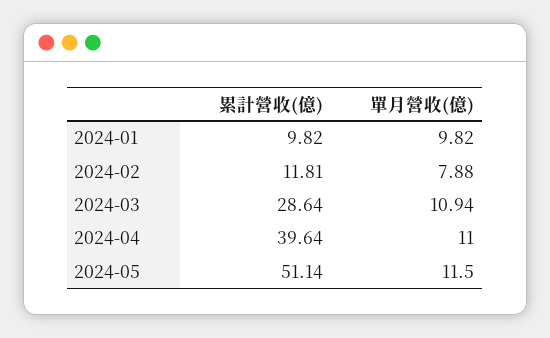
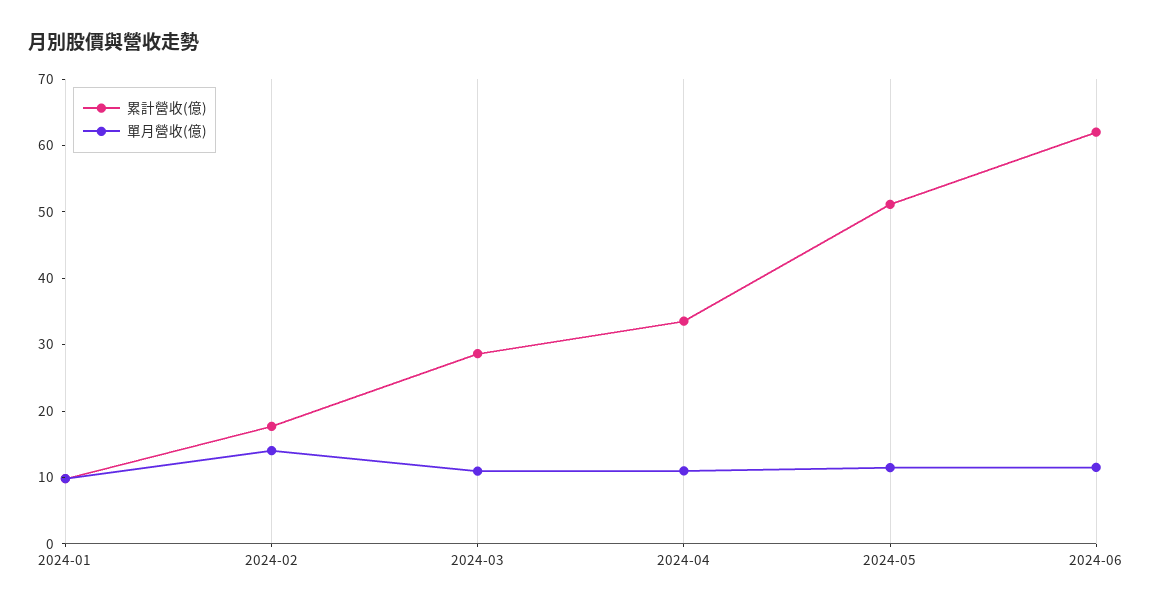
累計營收(億), 2024-02: 11.81 -> 18
單月營收(億), 2024-02: 7.88 -> 14
累計營收(億), 2024-04: 39.64 -> 34
累計營收(億), 2024-06: none -> 62
單月營收(億), 2024-06: none -> 12

